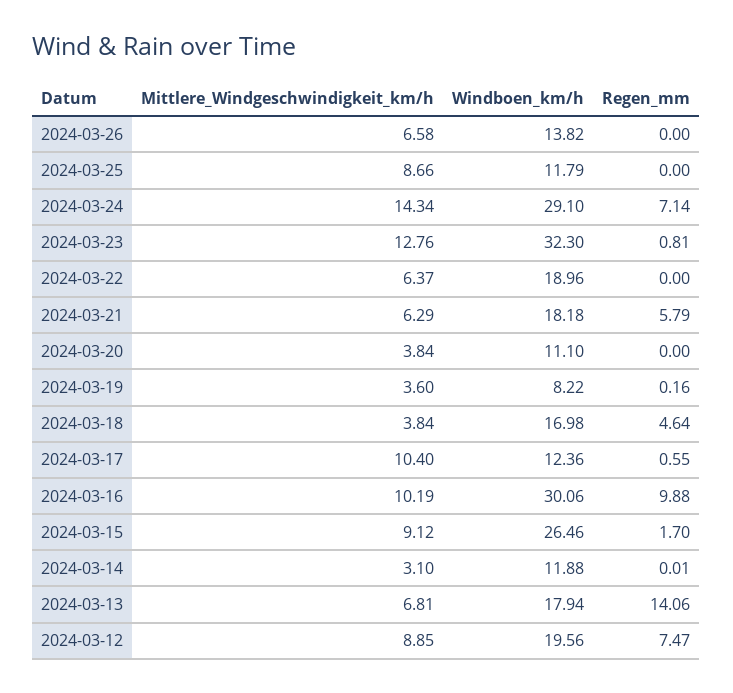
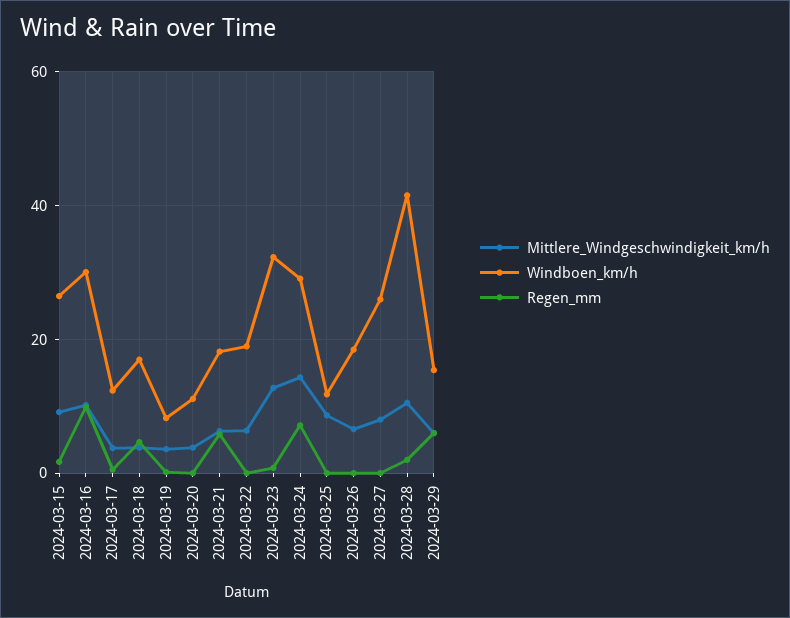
Windboen_km/h, 2024-03-26: 13.82 -> 18
Mittlere_Windgeschwindigkeit_km/h, 2024-03-17: 10.4 -> 4
Mittlere_Windgeschwindigkeit_km/h, 2024-03-14: 3.1 -> none
Windboen_km/h, 2024-03-14: 11.88 -> none
Regen_mm, 2024-03-14: 0.01 -> none
Mittlere_Windgeschwindigkeit_km/h, 2024-03-13: 6.81 -> none
Windboen_km/h, 2024-03-13: 17.94 -> none
Regen_mm, 2024-03-13: 14.06 -> none
Mittlere_Windgeschwindigkeit_km/h, 2024-03-12: 8.85 -> none
Windboen_km/h, 2024-03-12: 19.56 -> none
Regen_mm, 2024-03-12: 7.47 -> none
Mittlere_Windgeschwindigkeit_km/h, 2024-03-27: none -> 8
Windboen_km/h, 2024-03-27: none -> 26
Regen_mm, 2024-03-27: none -> 0
Mittlere_Windgeschwindigkeit_km/h, 2024-03-28: none -> 10
Windboen_km/h, 2024-03-28: none -> 42
Regen_mm, 2024-03-28: none -> 2
Mittlere_Windgeschwindigkeit_km/h, 2024-03-29: none -> 6
Windboen_km/h, 2024-03-29: none -> 16
Regen_mm, 2024-03-29: none -> 6

